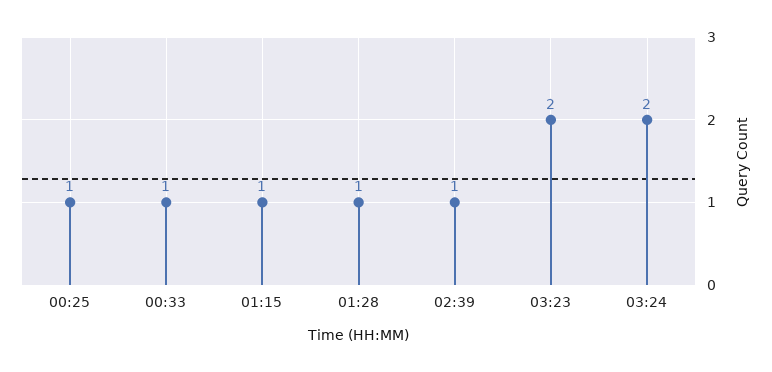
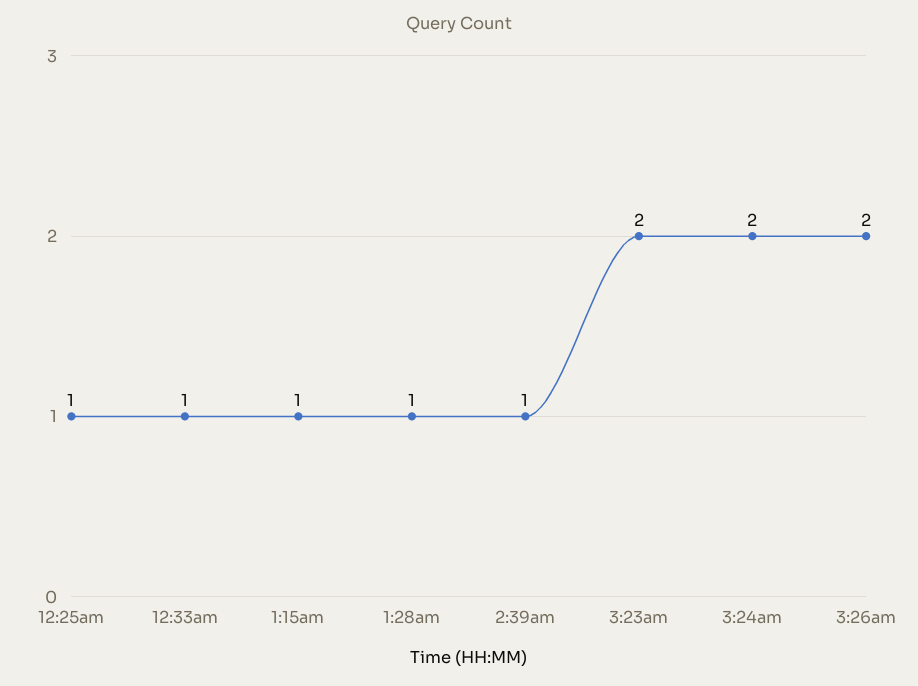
3:26am: none -> 2

